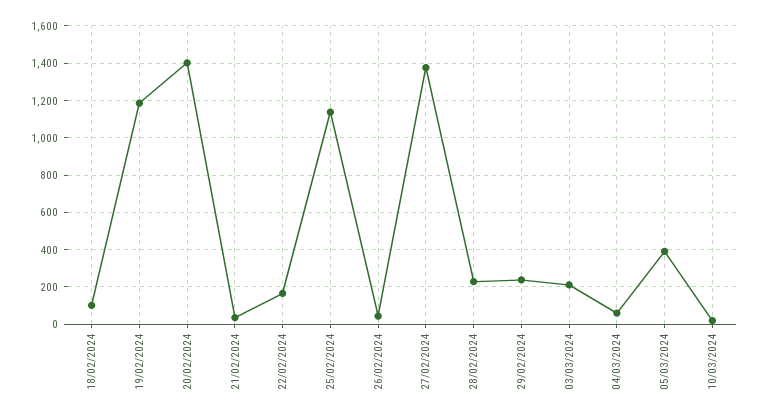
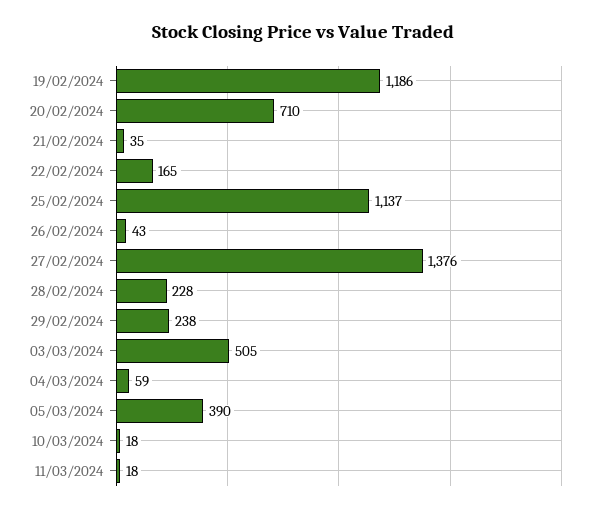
18/02/2024: 100 -> none
20/02/2024: 1400 -> 710
03/03/2024: 200 -> 505
11/03/2024: none -> 18

